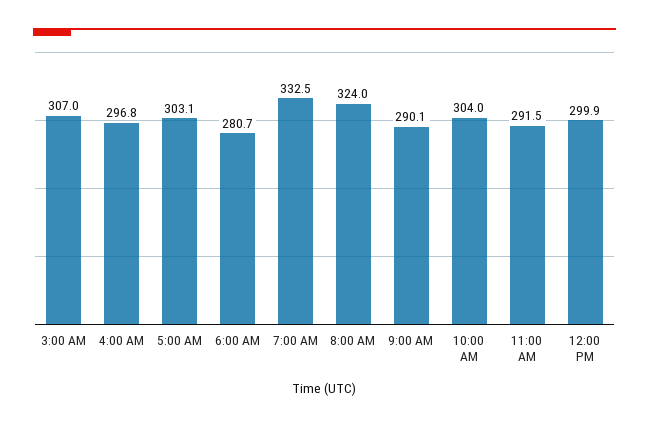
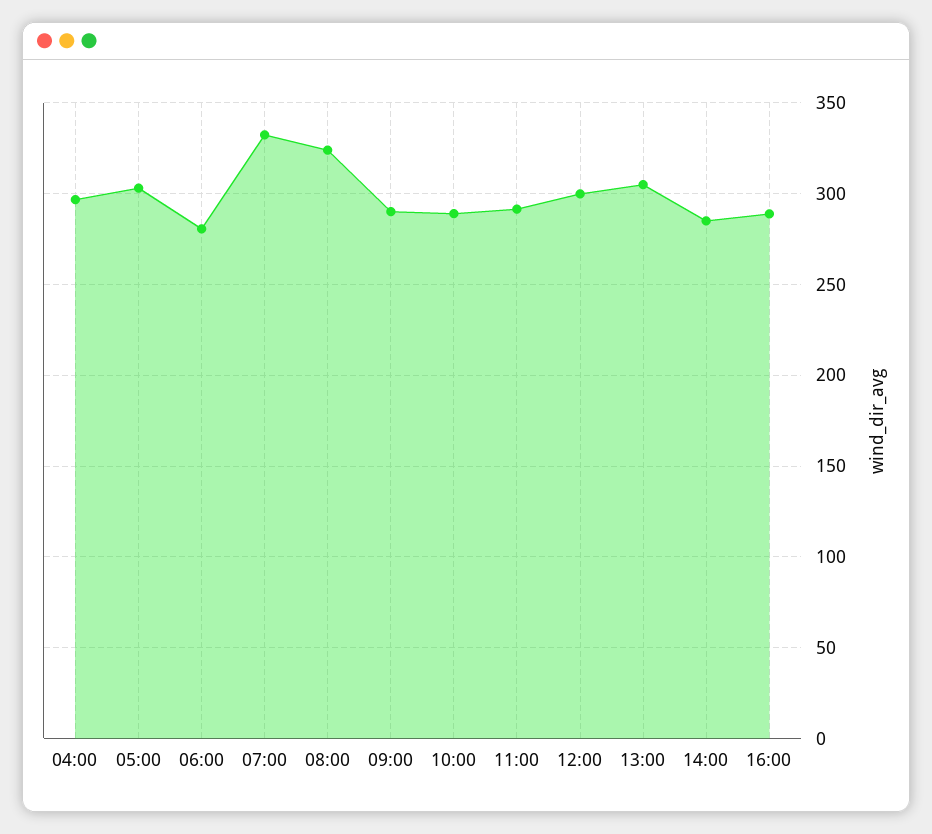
3:00 AM: 307 -> none
10:00 AM: 304 -> 290
13:00: none -> 305
14:00: none -> 285
16:00: none -> 290

